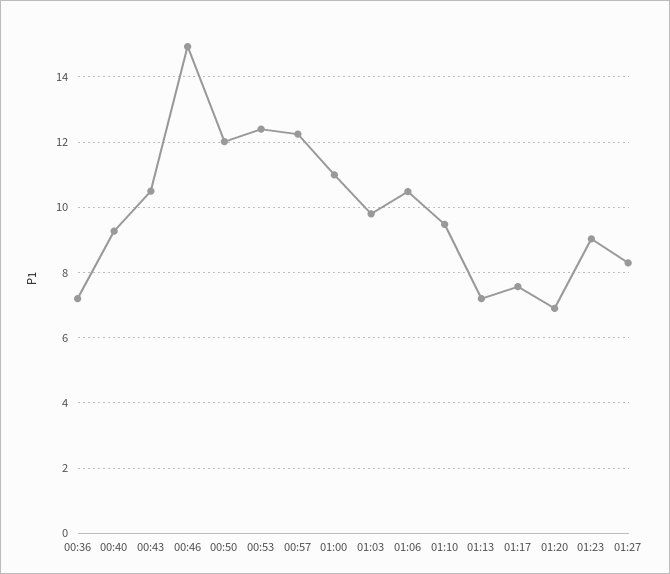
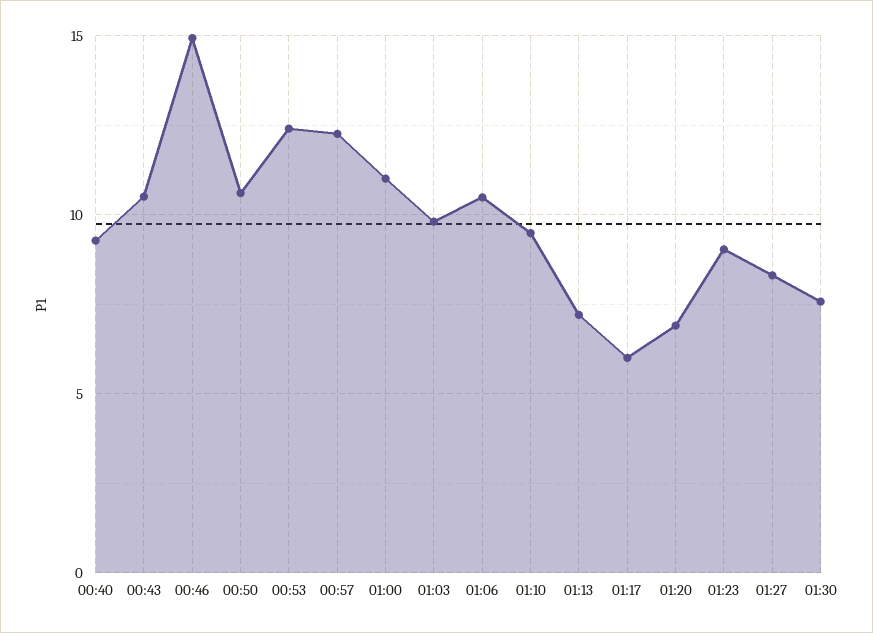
00:36: 7.2 -> none
00:50: 12 -> 10.5
01:17: 7.6 -> 6
01:30: none -> 7.5

